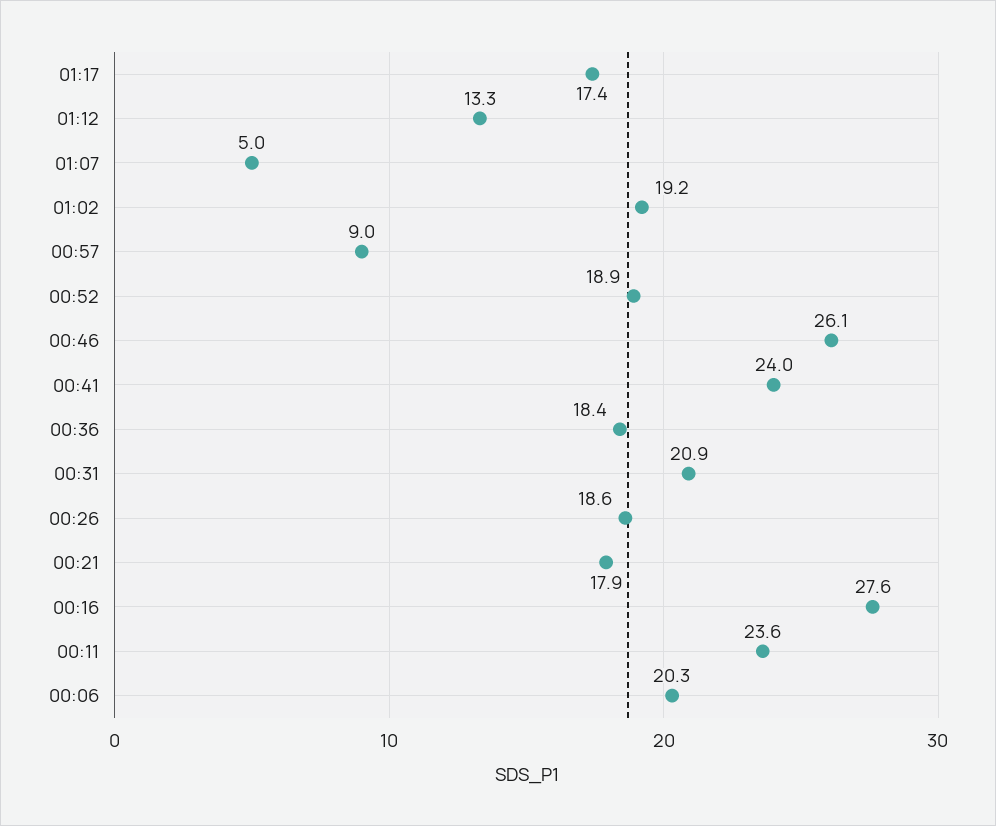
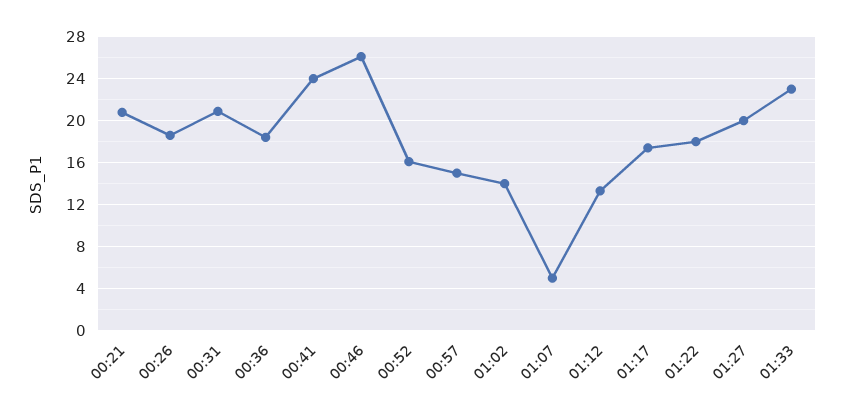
01:02: 19.2 -> 14
00:57: 9 -> 15
00:52: 18.9 -> 16
00:21: 17.9 -> 21
00:16: 27.6 -> none
00:11: 23.6 -> none
00:06: 20.3 -> none
01:22: none -> 18
01:27: none -> 20
01:33: none -> 23

